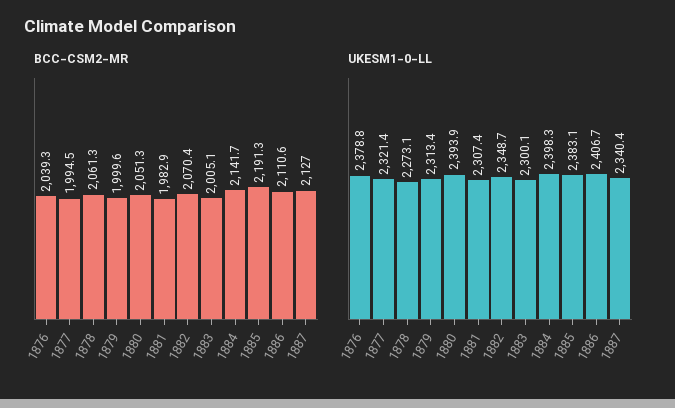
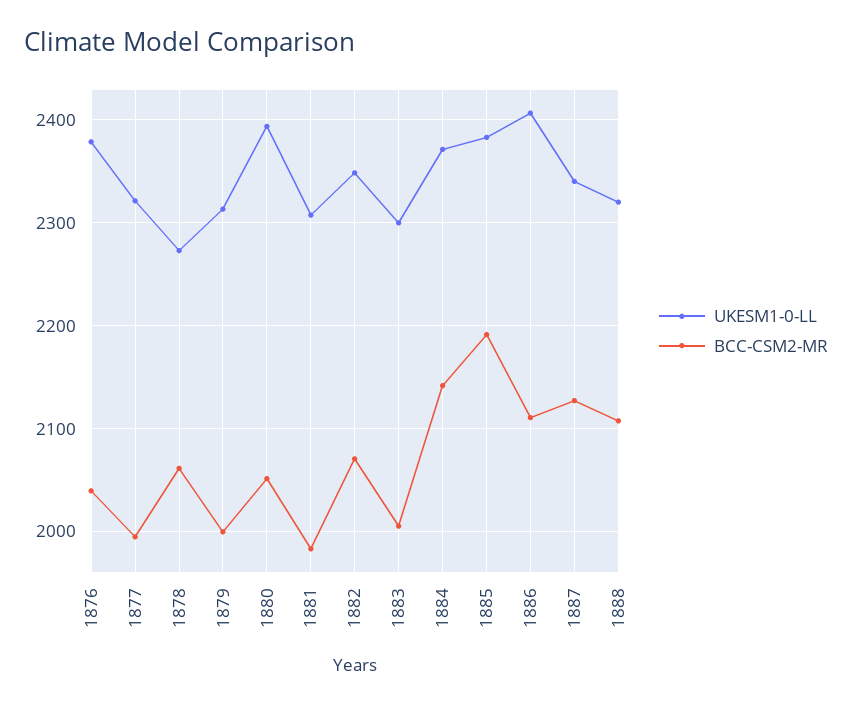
UKESM1-0-LL, 1884: 2398.3 -> 2370
UKESM1-0-LL, 1888: none -> 2320
BCC-CSM2-MR, 1888: none -> 2110

